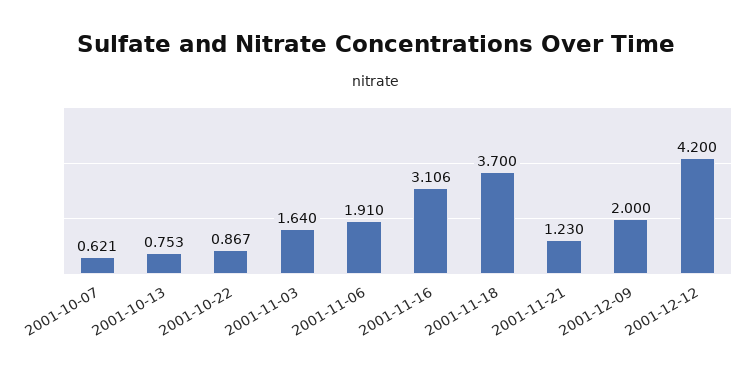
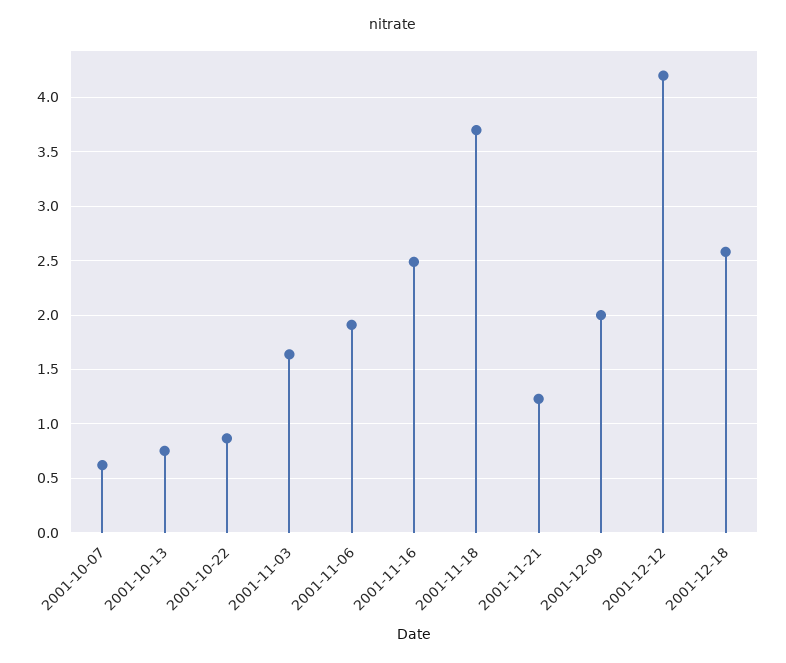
2001-11-16: 3.106 -> 2.5
2001-12-18: none -> 2.6

